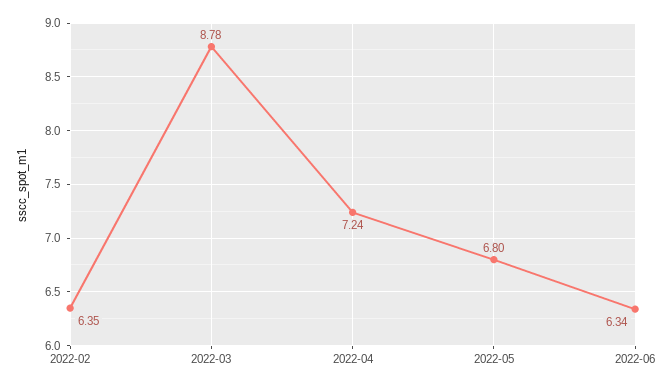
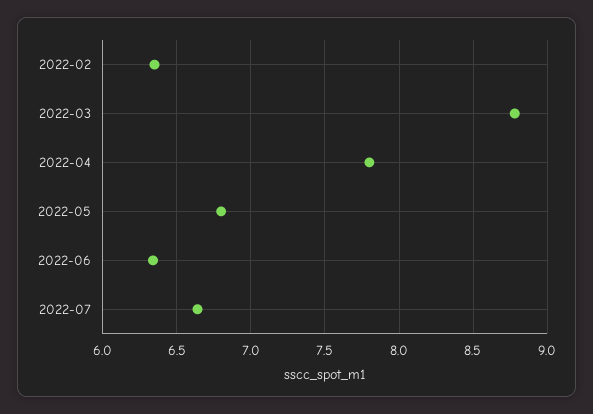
2022-04: 7.24 -> 7.8
2022-07: none -> 6.65

